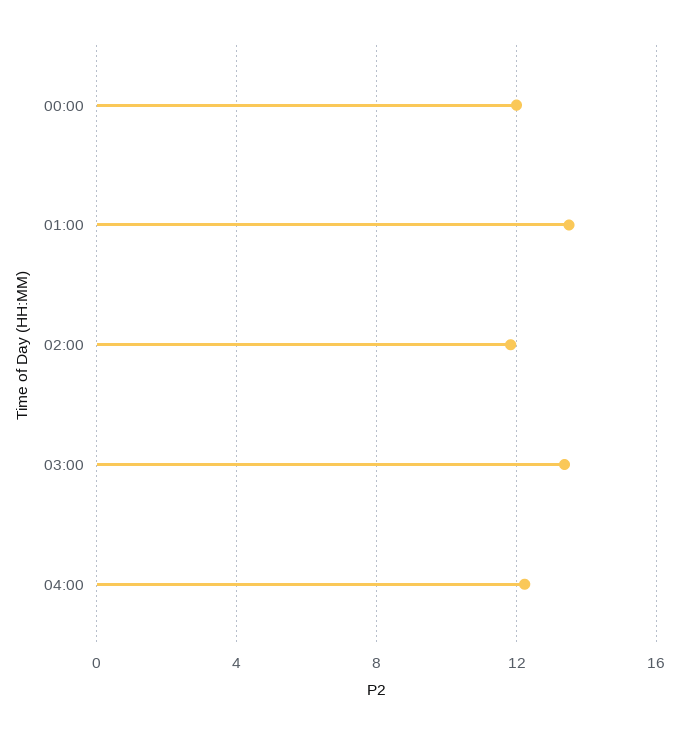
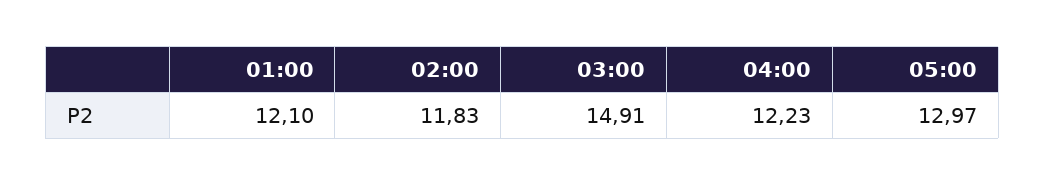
00:00: 12 -> none
01:00: 13.5 -> 12.1
03:00: 13.5 -> 14.91
05:00: none -> 12.97

